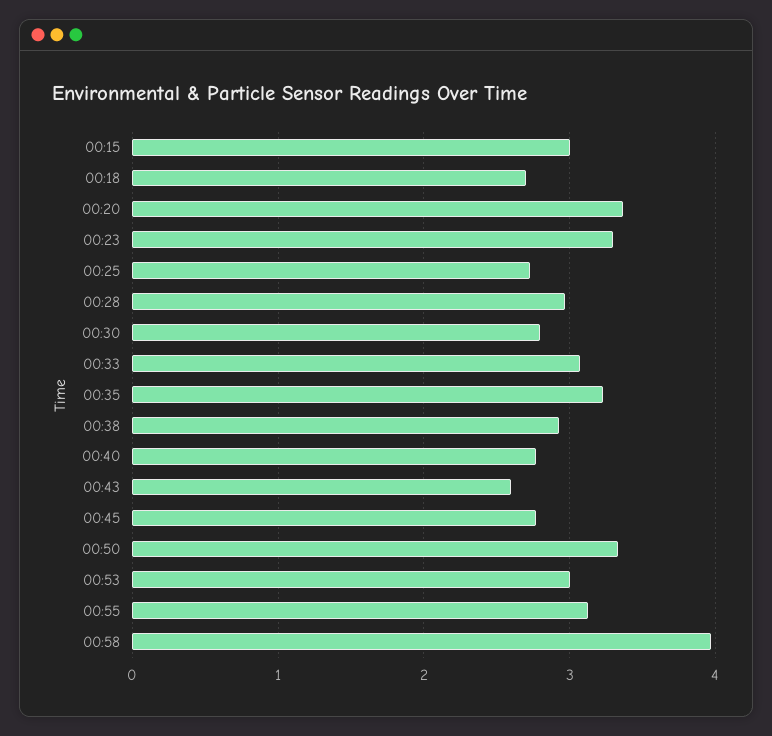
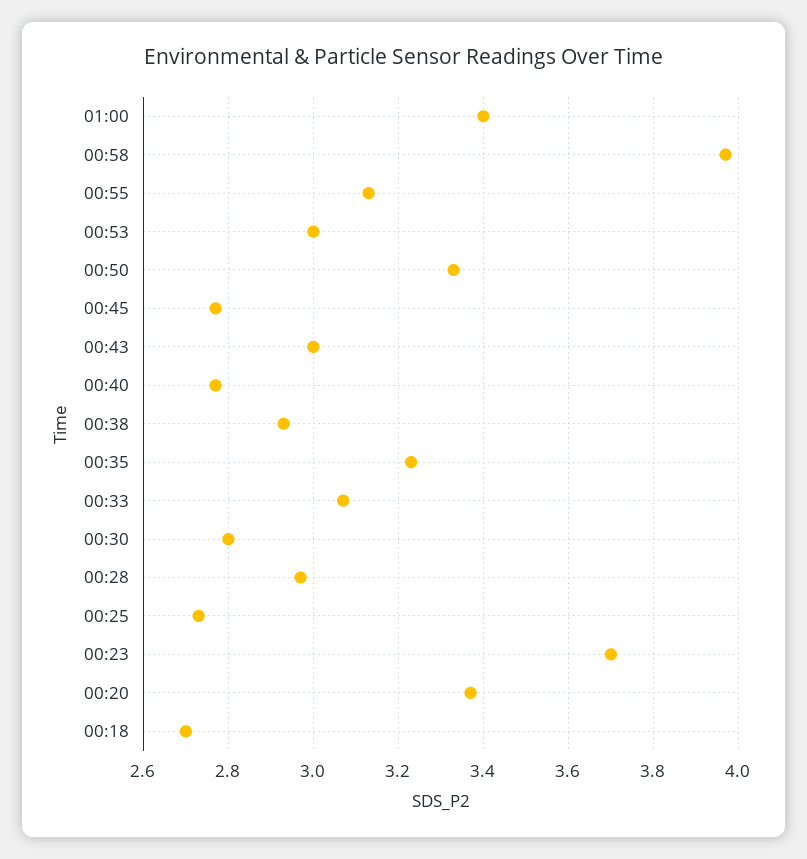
00:15: 3 -> none
00:23: 3.3 -> 3.7
00:43: 2.6 -> 3
01:00: none -> 3.4

